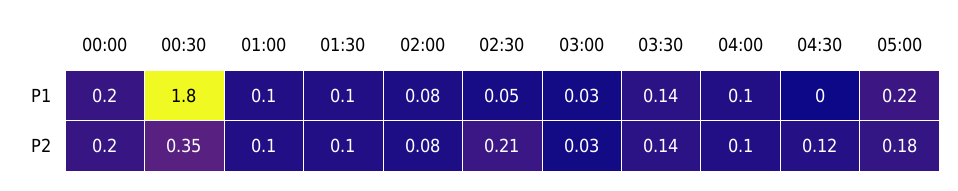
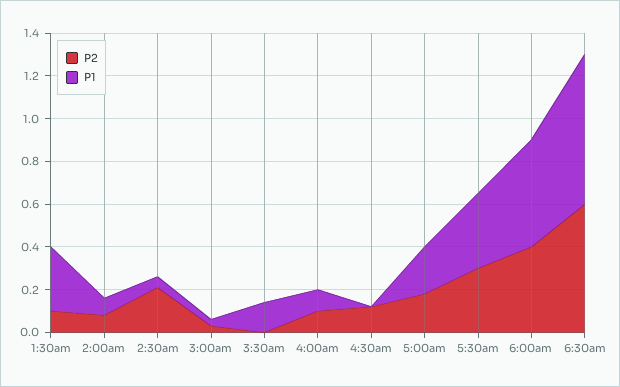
P1, 00:00: 0.2 -> none
P1, 00:30: 1.8 -> none
P1, 01:00: 0.1 -> none
P1, 01:30: 0.1 -> 0.3
P2, 00:00: 0.2 -> none
P2, 00:30: 0.35 -> none
P2, 01:00: 0.1 -> none
P2, 03:30: 0.14 -> 0
P2, 5:30am: none -> 0.3
P1, 5:30am: none -> 0.35
P2, 6:00am: none -> 0.4
P1, 6:00am: none -> 0.5
P2, 6:30am: none -> 0.6
P1, 6:30am: none -> 0.7

